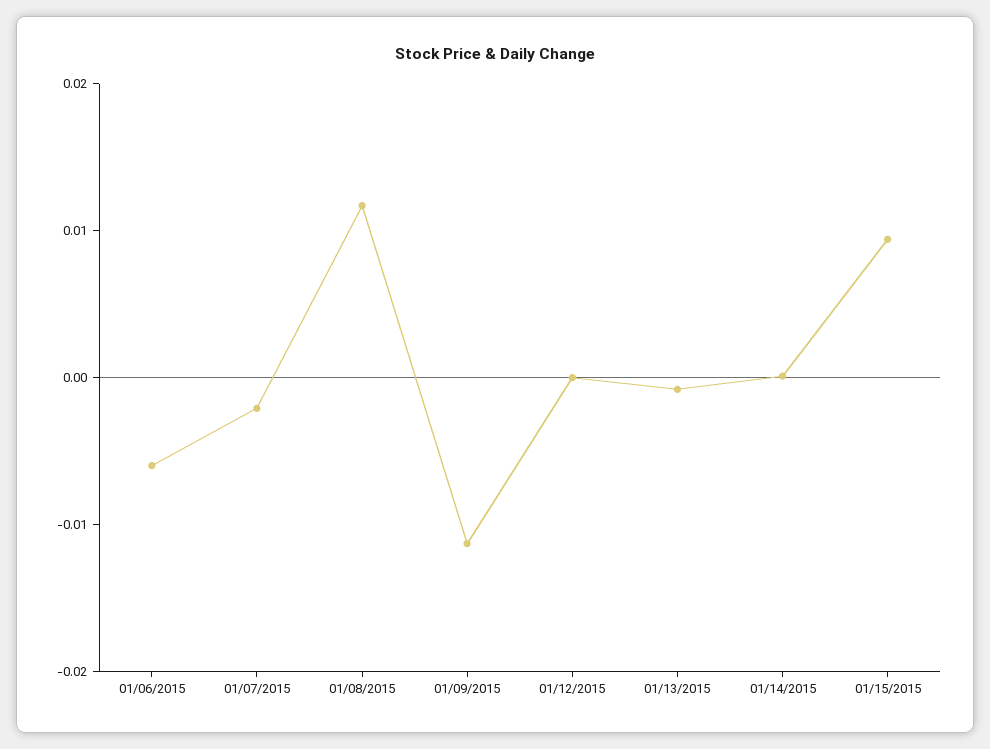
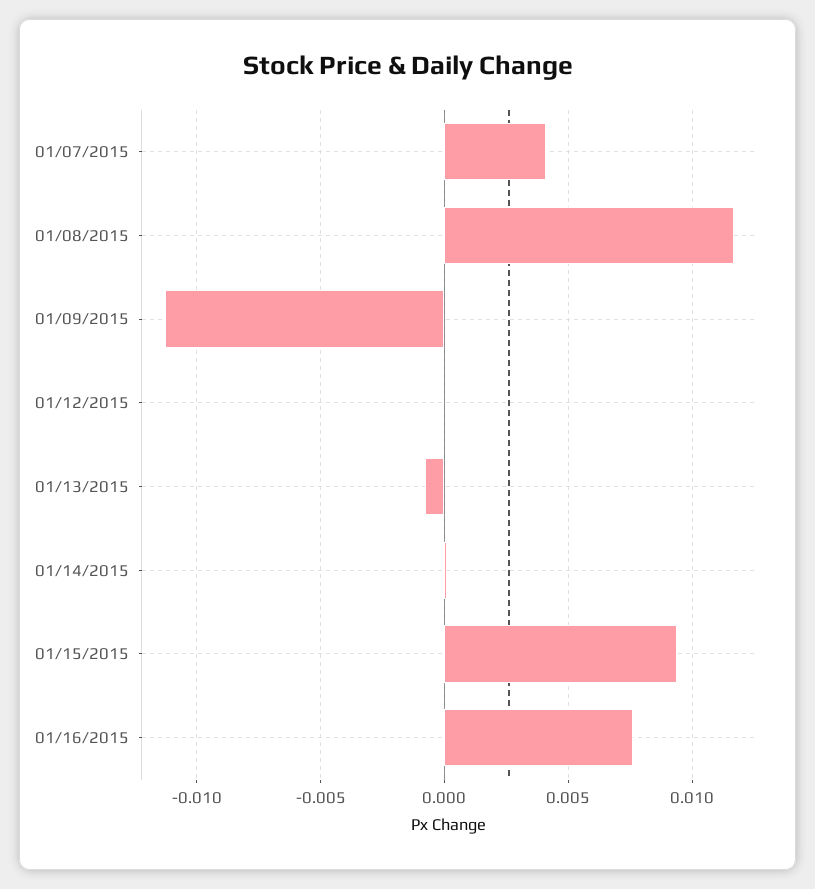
01/06/2015: -0.006 -> none
01/07/2015: -0.002 -> 0.004
01/16/2015: none -> 0.0075

